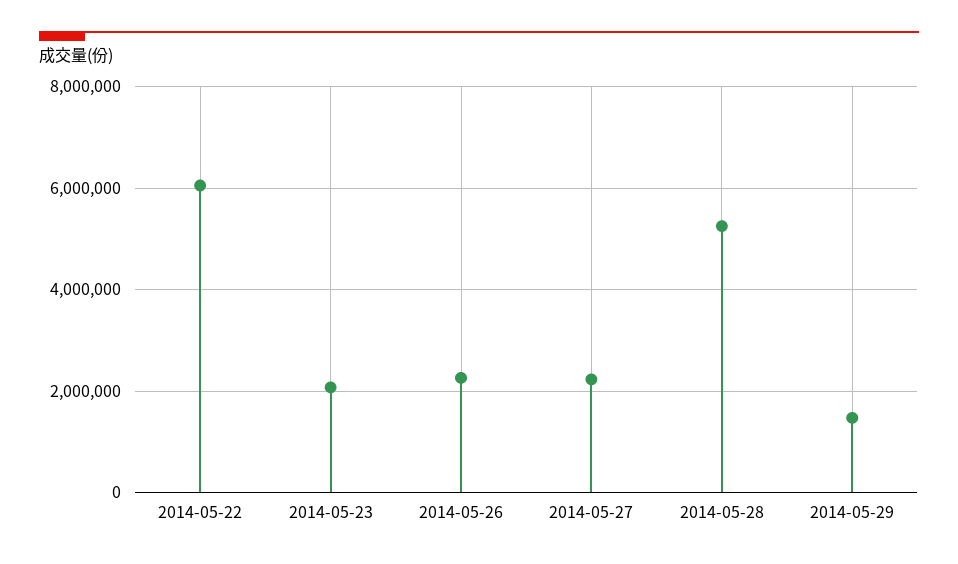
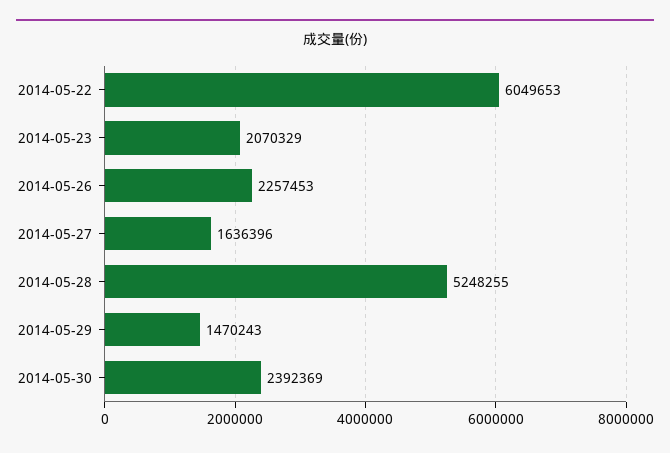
2014-05-27: 2200000 -> 1636396
2014-05-30: none -> 2392369

